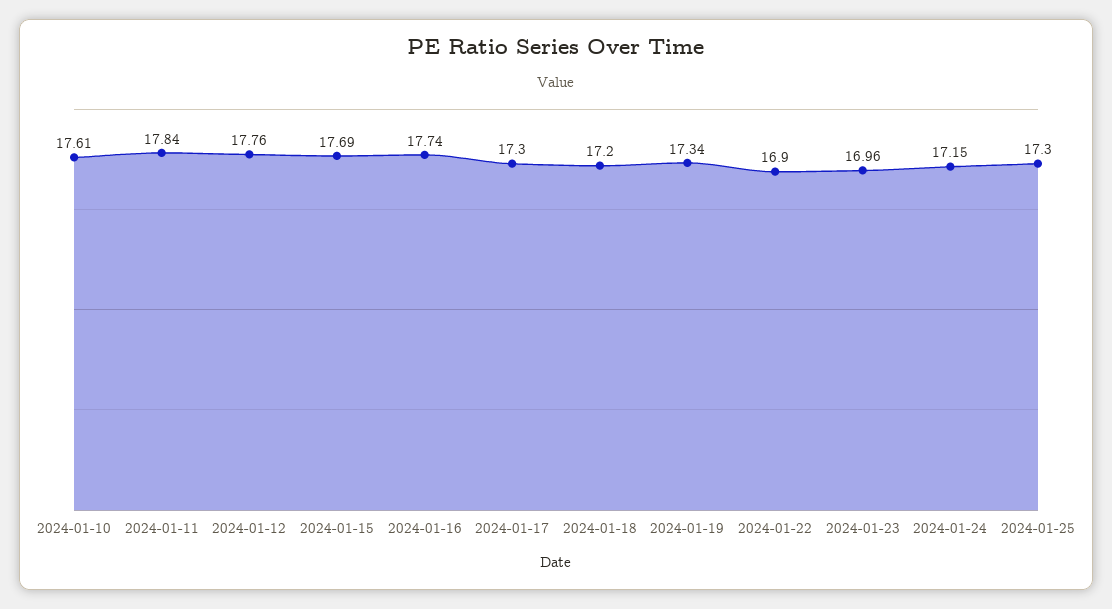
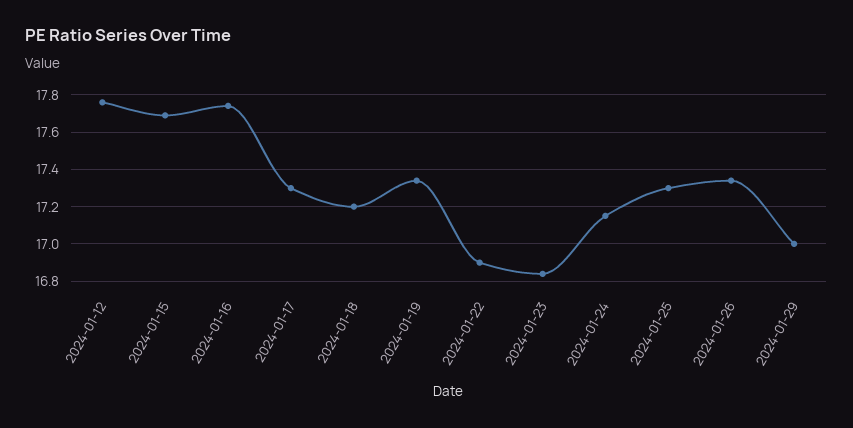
2024-01-10: 17.61 -> none
2024-01-11: 17.84 -> none
2024-01-23: 16.96 -> 16.85
2024-01-26: none -> 17.35
2024-01-29: none -> 17

